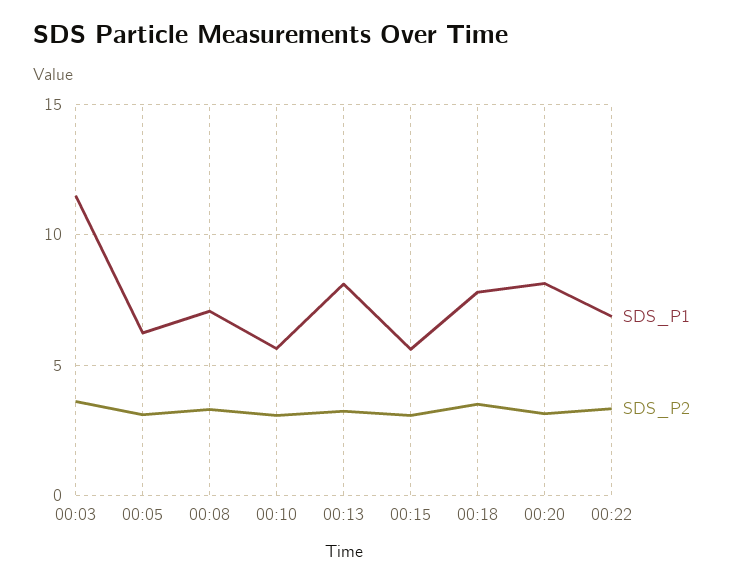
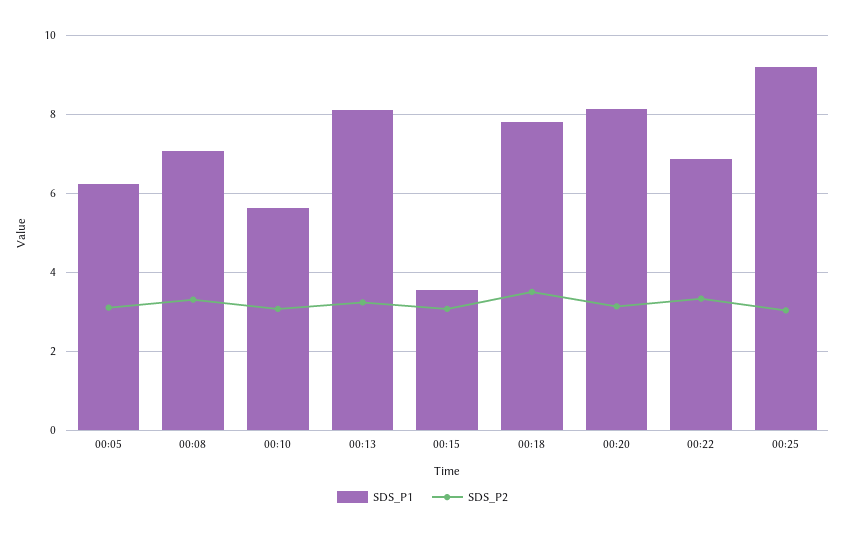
SDS_P1, 00:03: 11.5 -> none
SDS_P2, 00:03: 3.5 -> none
SDS_P1, 00:15: 5.5 -> 3.6
SDS_P1, 00:25: none -> 9.2
SDS_P2, 00:25: none -> 3

